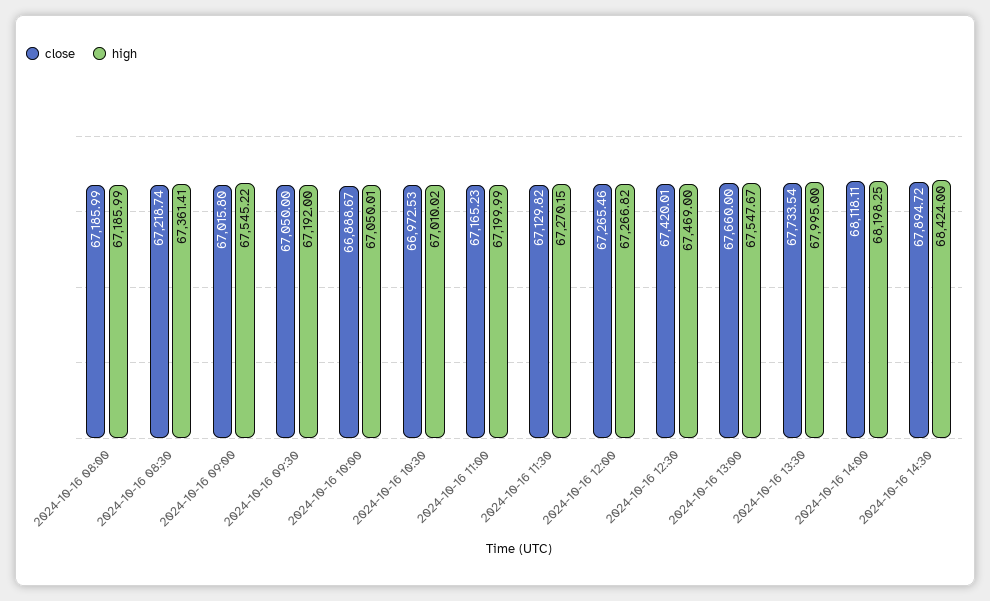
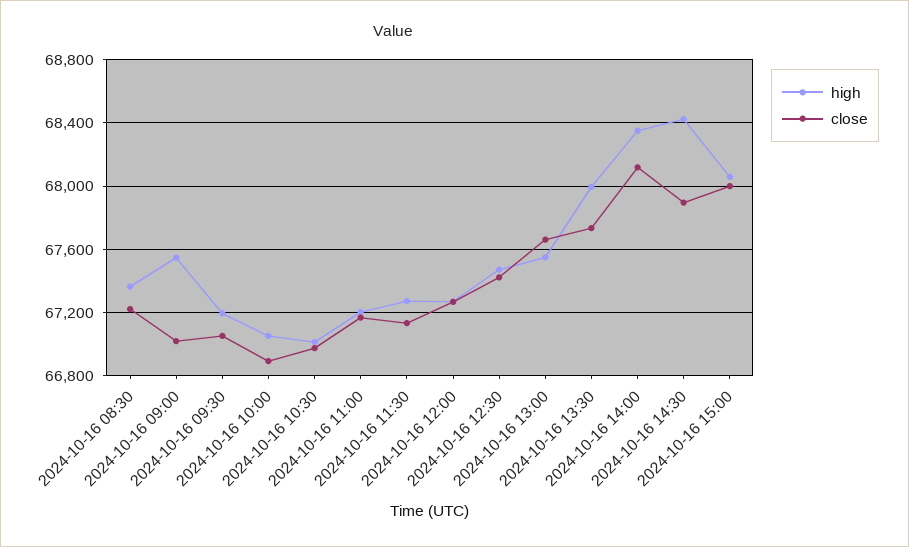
close, 2024-10-16 08:00: 67185.99 -> none
high, 2024-10-16 08:00: 67185.99 -> none
high, 2024-10-16 14:00: 68198.25 -> 68350
high, 2024-10-16 15:00: none -> 68050
close, 2024-10-16 15:00: none -> 68000

